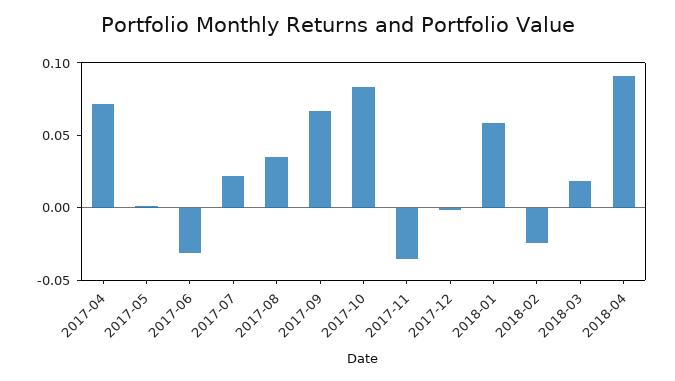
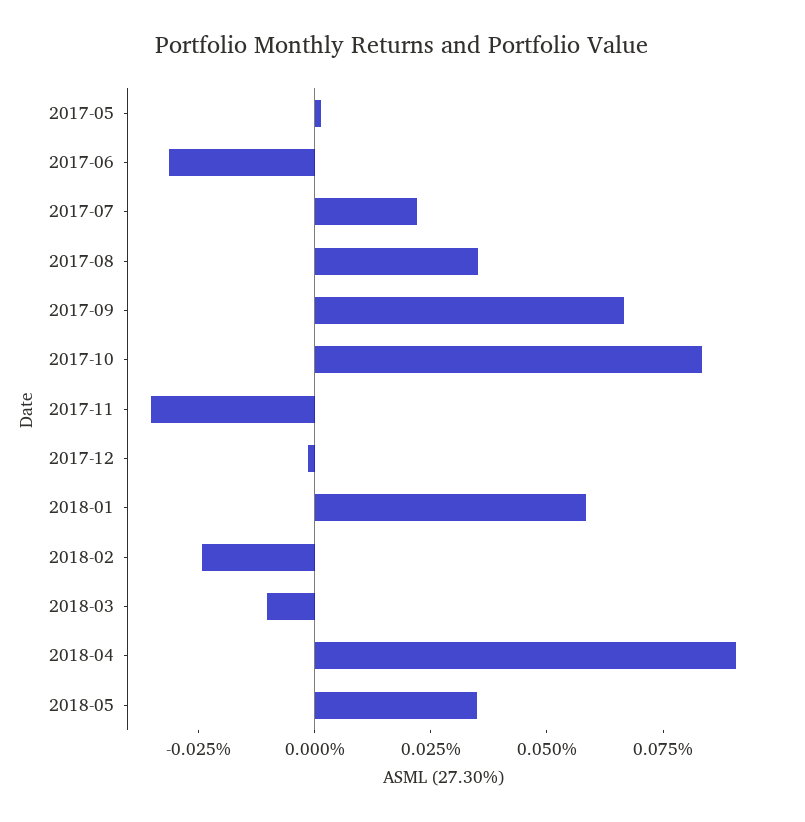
2017-04: 0.07 -> none
2018-03: 0.02 -> -0.01
2018-05: none -> 0.035

